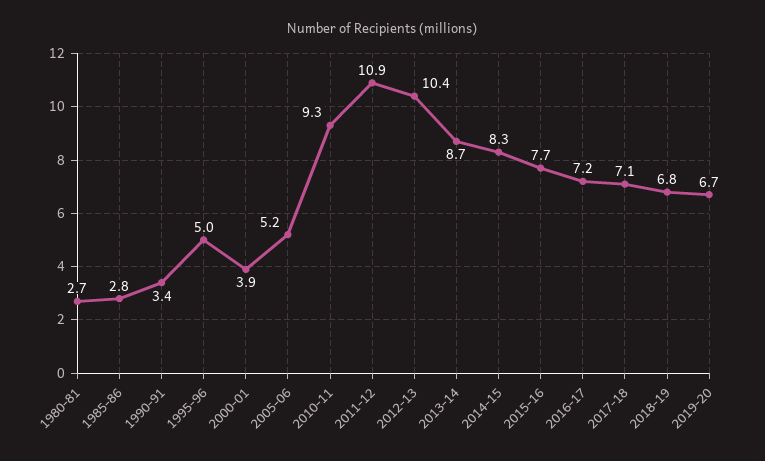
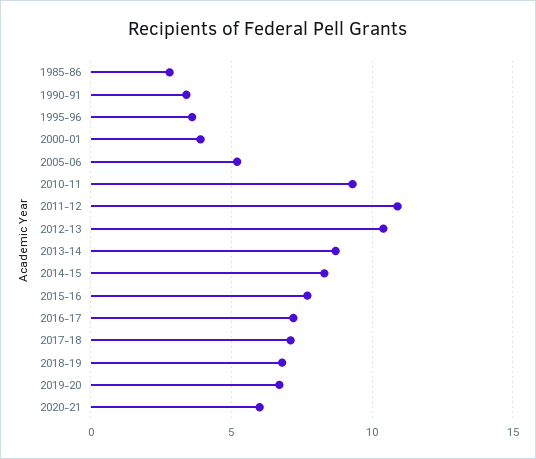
1980-81: 2.7 -> none
1995-96: 5 -> 3.5
2020-21: none -> 6

